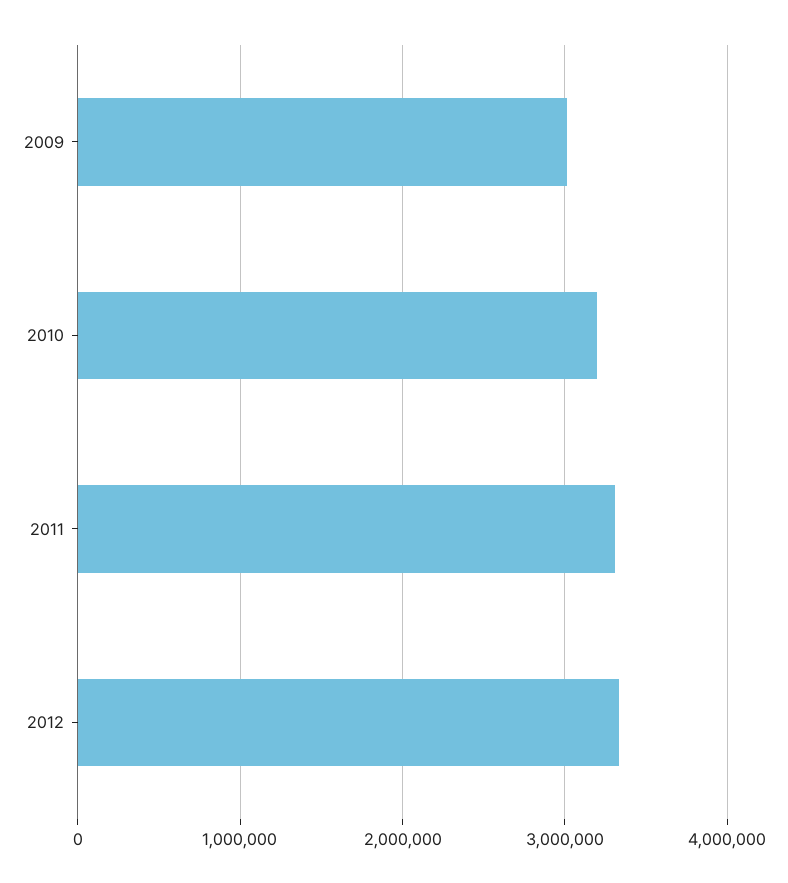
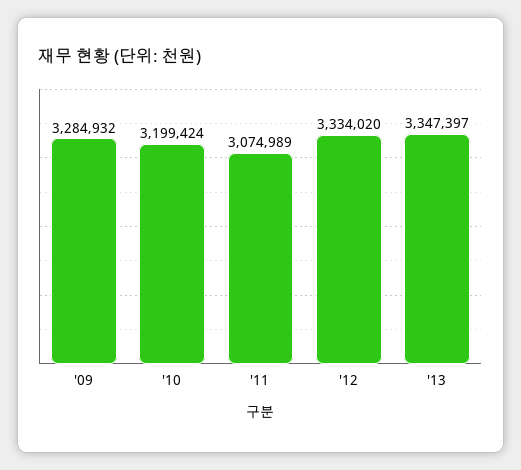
2009: 3000000 -> 3284932
2011: 3300000 -> 3074989
'13: none -> 3347397

